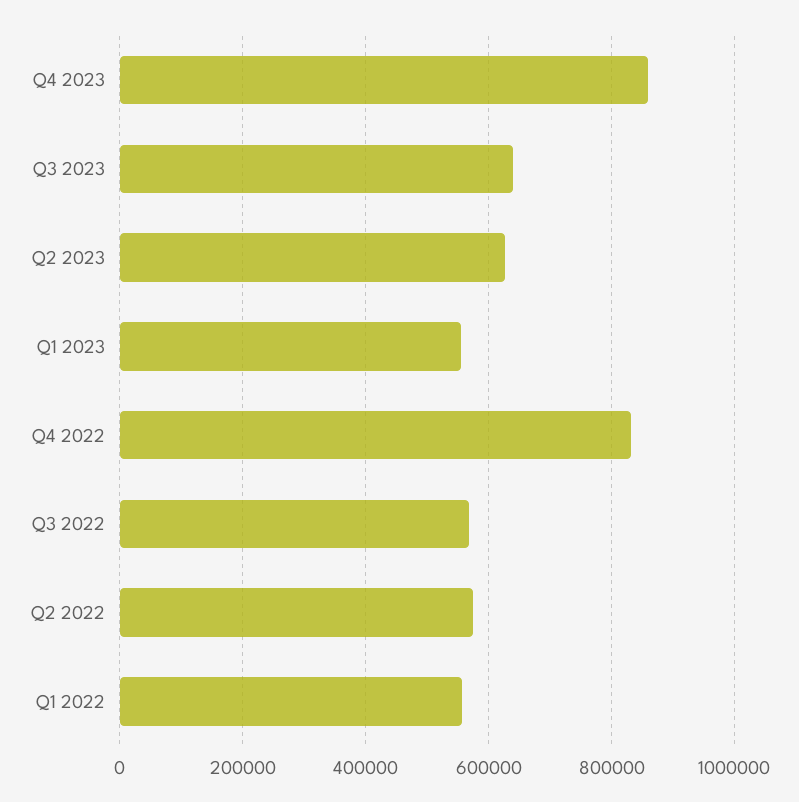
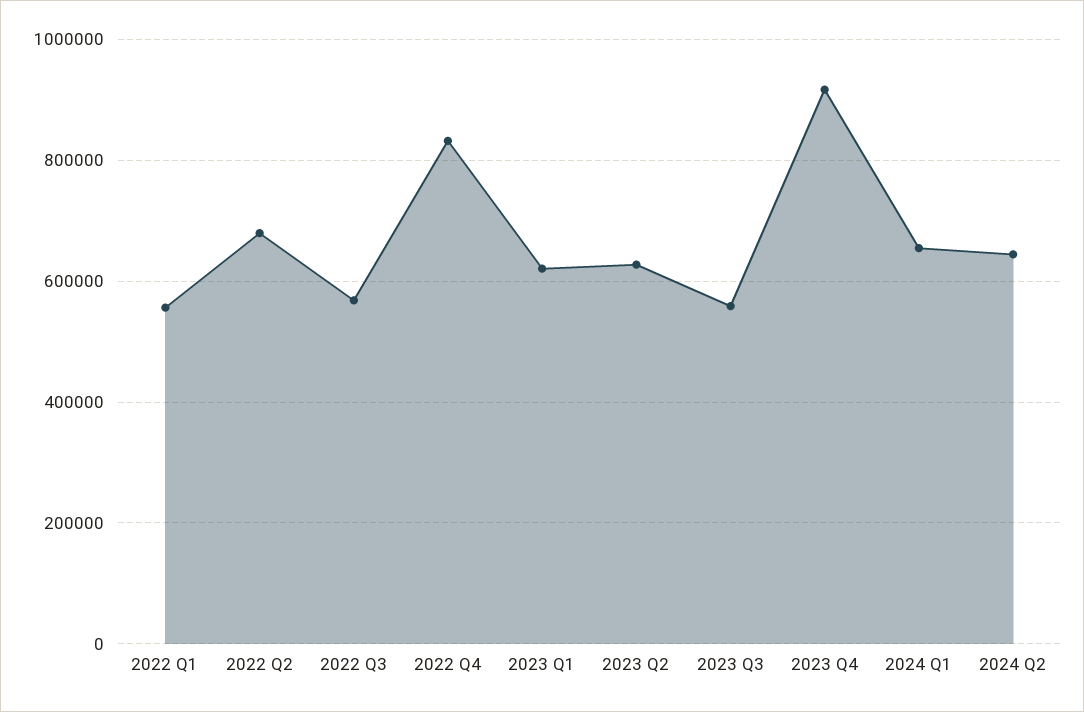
Q4 2023: 860000 -> 920000
Q3 2023: 640000 -> 560000
Q1 2023: 560000 -> 620000
Q2 2022: 580000 -> 680000
2024 Q1: none -> 660000
2024 Q2: none -> 640000

